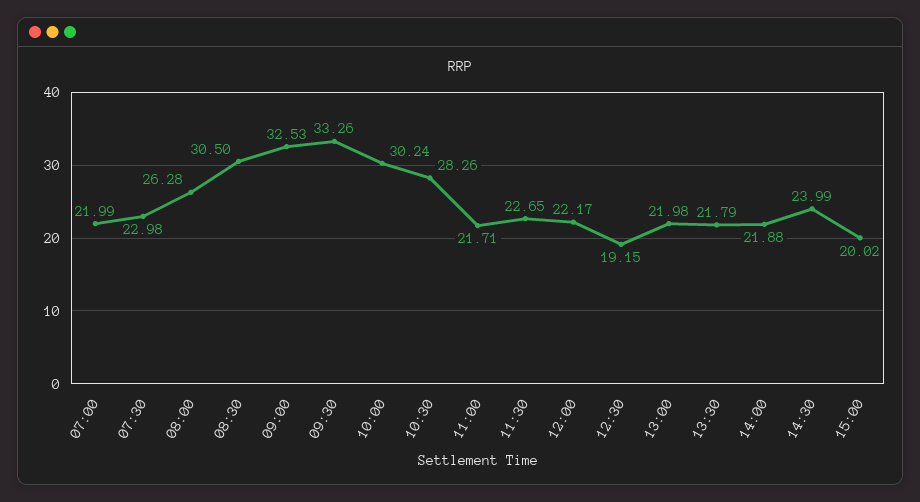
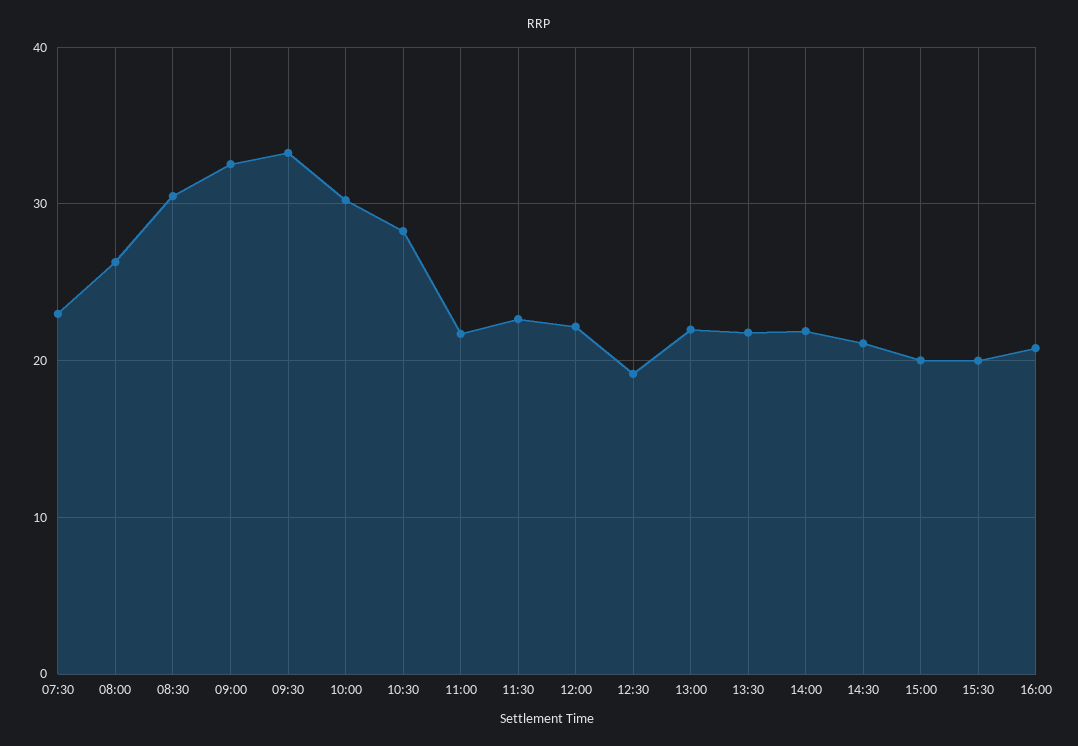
07:00: 21.99 -> none
14:30: 23.99 -> 21
15:30: none -> 20
16:00: none -> 21

